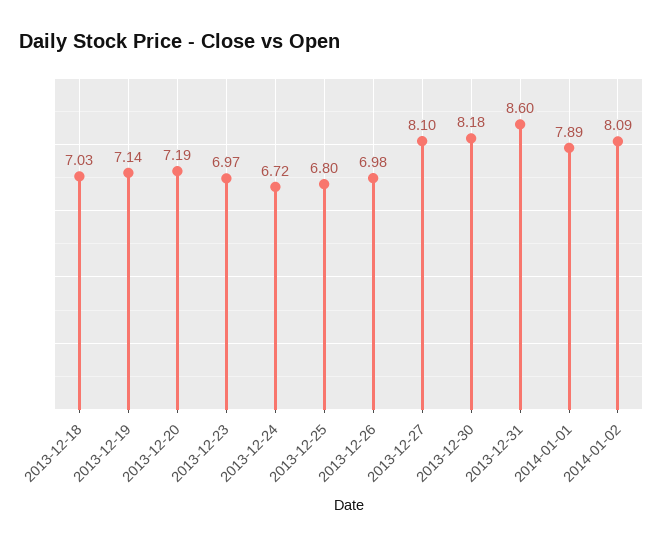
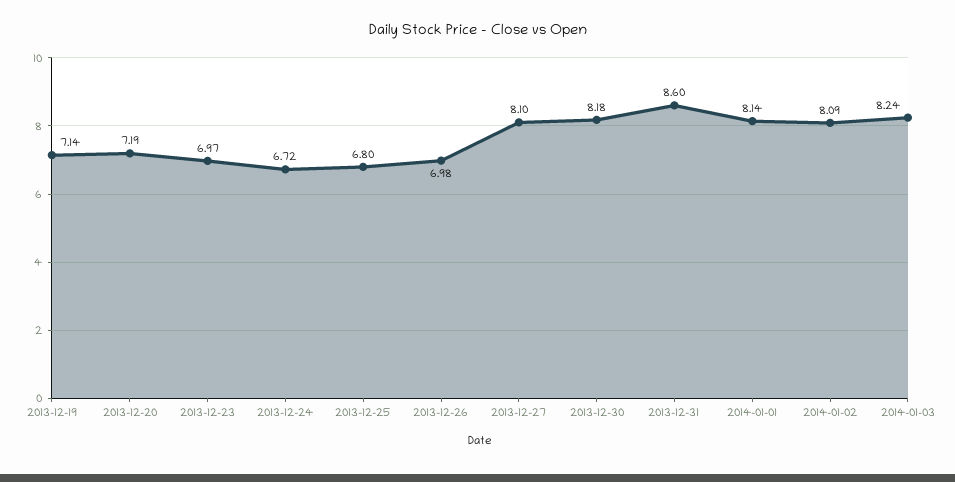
2013-12-18: 7.03 -> none
2014-01-01: 7.89 -> 8.14
2014-01-03: none -> 8.24

